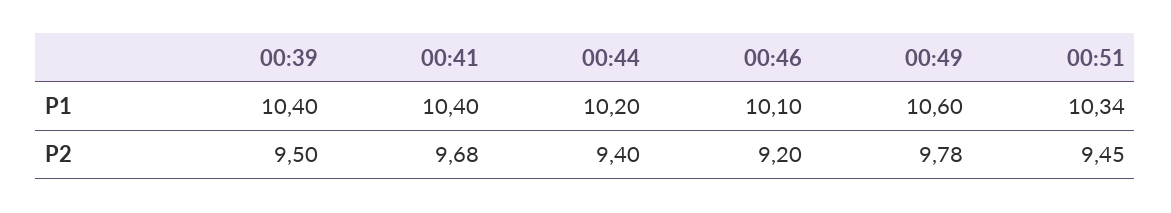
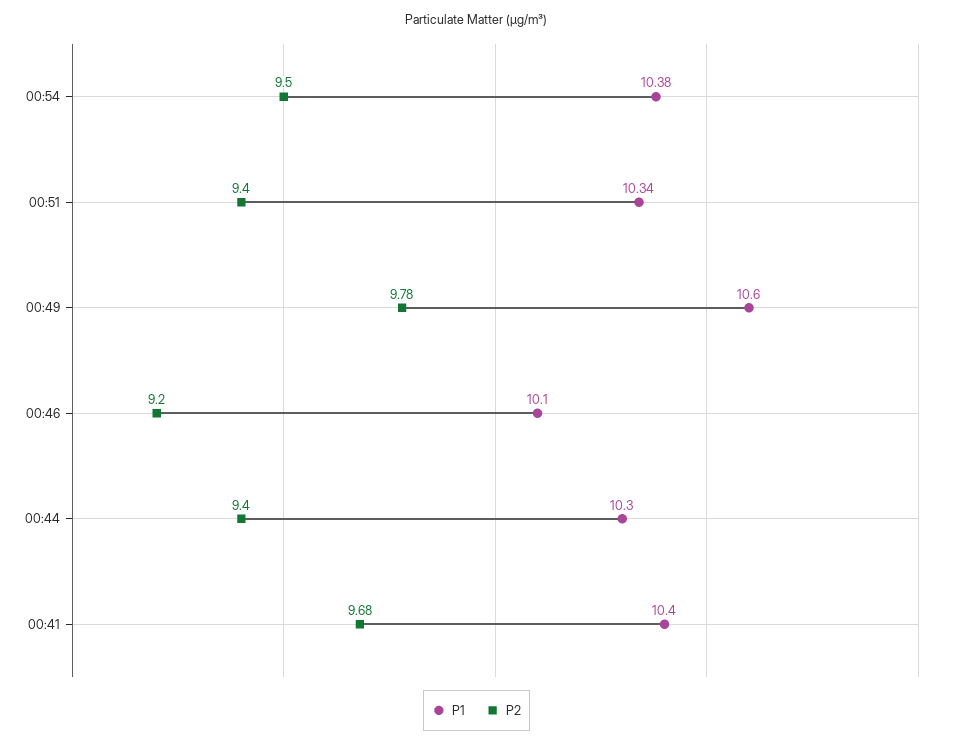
P1, 00:39: 10.4 -> none
P1, 00:44: 10.2 -> 10.3
P2, 00:39: 9.5 -> none
P2, 00:51: 9.45 -> 9.4
P1, 00:54: none -> 10.38
P2, 00:54: none -> 9.5

